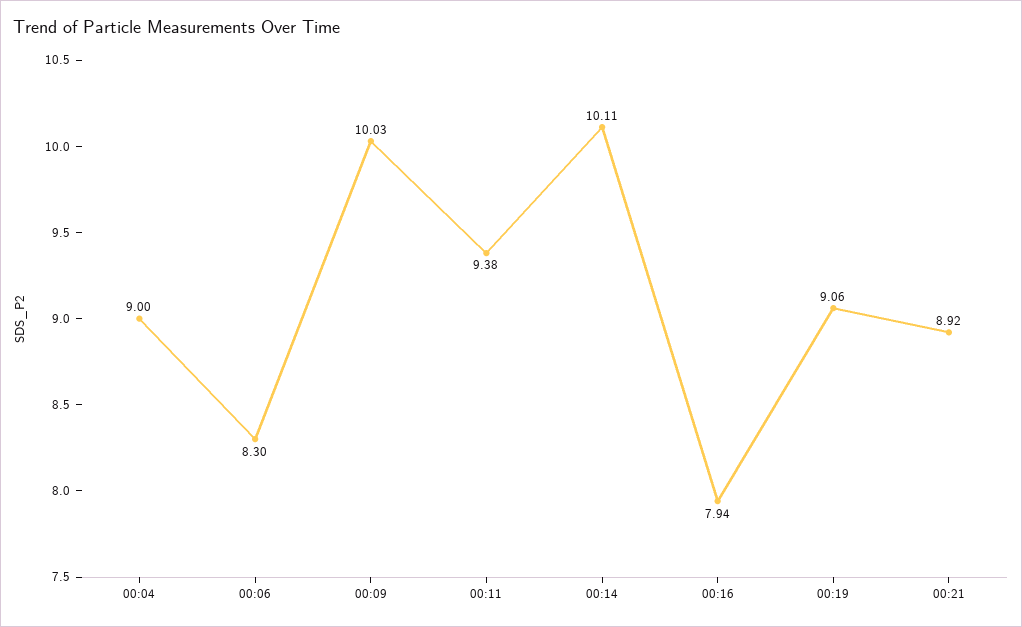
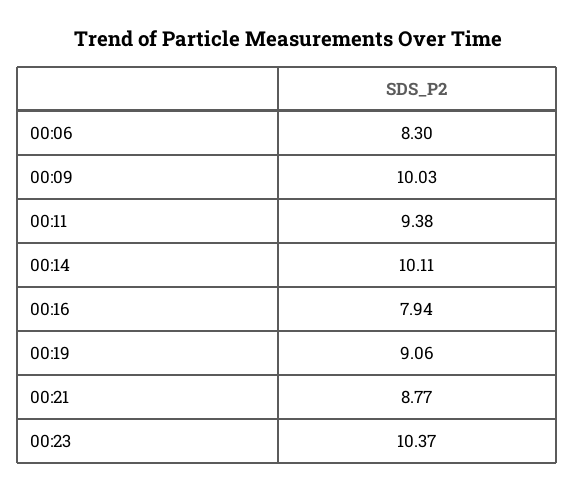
00:04: 9 -> none
00:21: 8.92 -> 8.77
00:23: none -> 10.37

